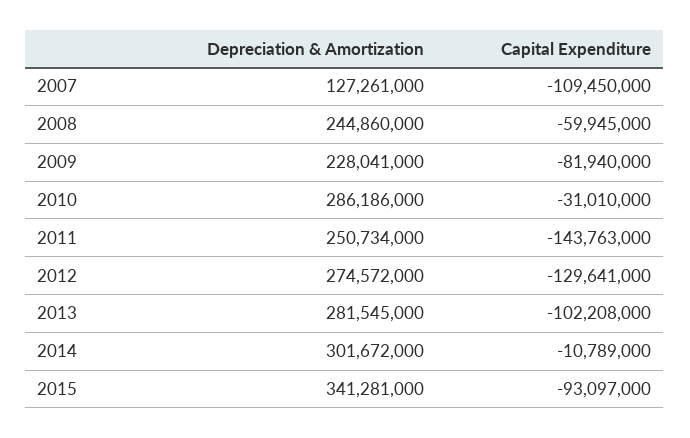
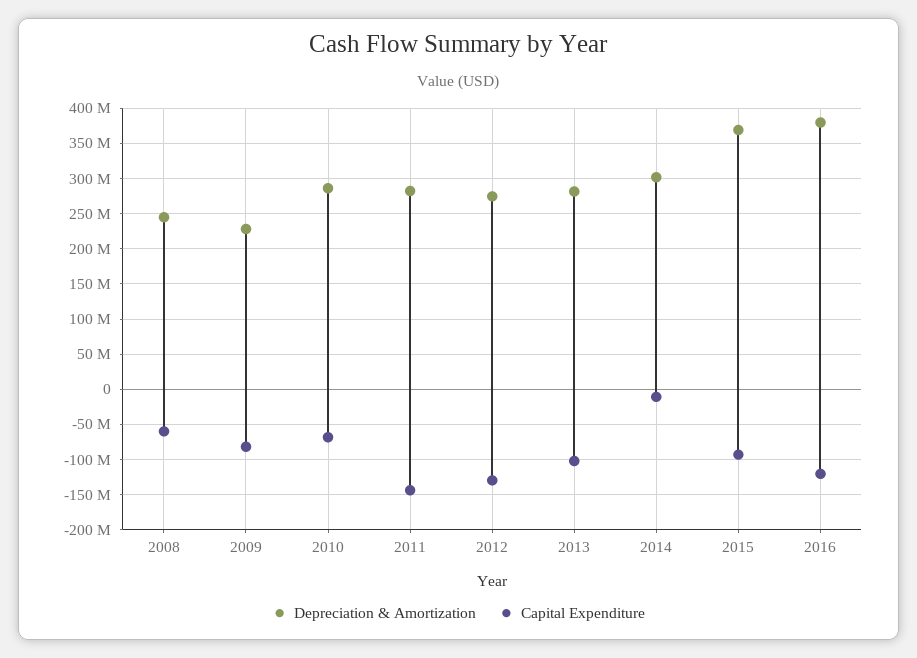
Depreciation & Amortization, 2007: 127261000 -> none
Capital Expenditure, 2007: -109450000 -> none
Capital Expenditure, 2010: -31010000 -> -70000000
Depreciation & Amortization, 2011: 250734000 -> 280000000
Depreciation & Amortization, 2015: 341281000 -> 370000000
Depreciation & Amortization, 2016: none -> 380000000
Capital Expenditure, 2016: none -> -120000000

